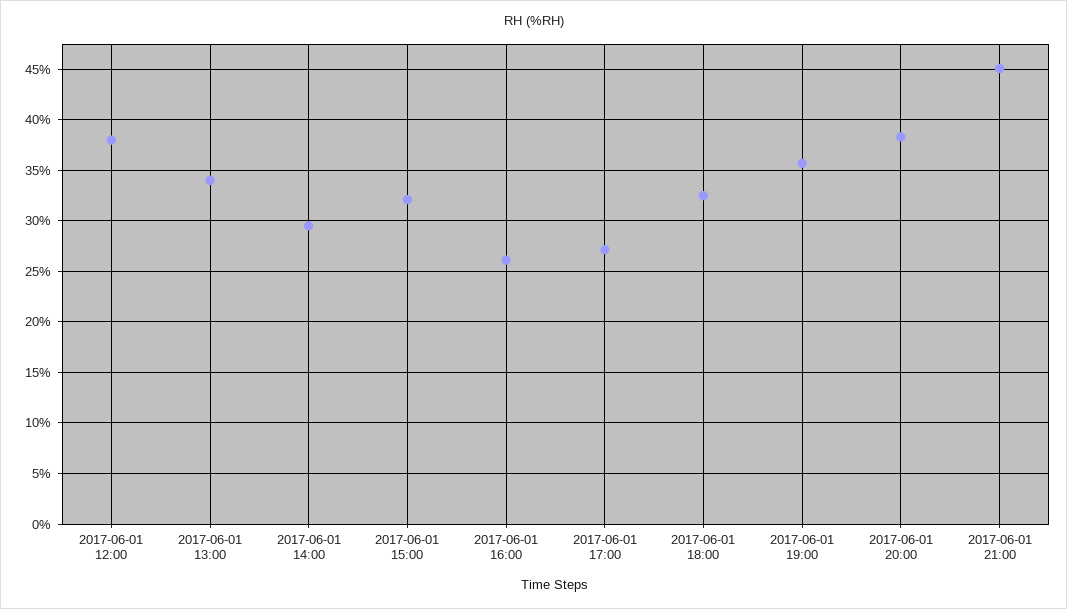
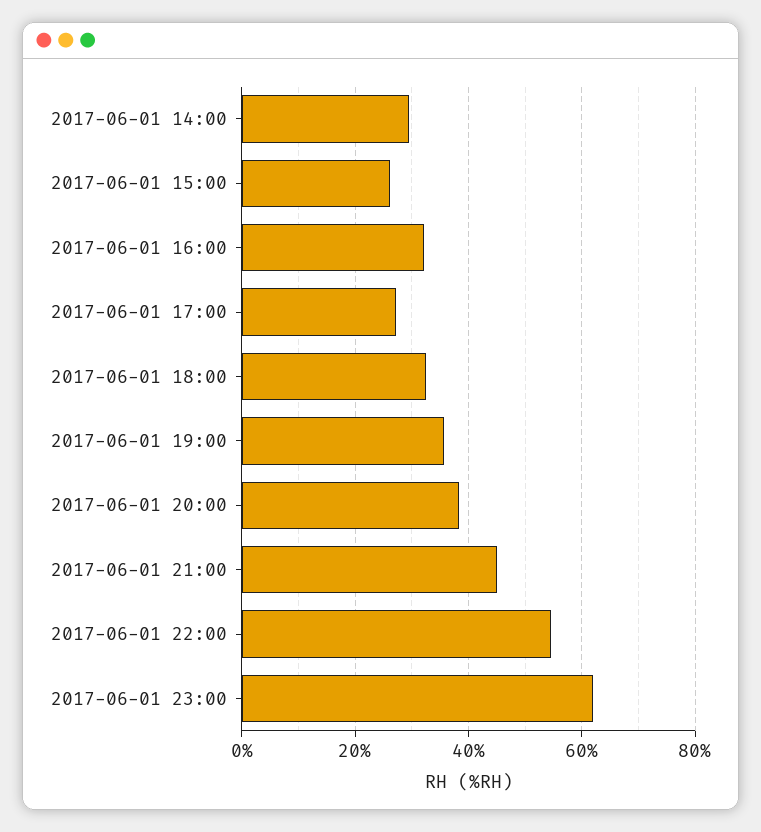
2017-06-01 12:00: 38 -> none
2017-06-01 13:00: 34 -> none
2017-06-01 15:00: 32 -> 26
2017-06-01 16:00: 26 -> 32
2017-06-01 22:00: none -> 54
2017-06-01 23:00: none -> 62

